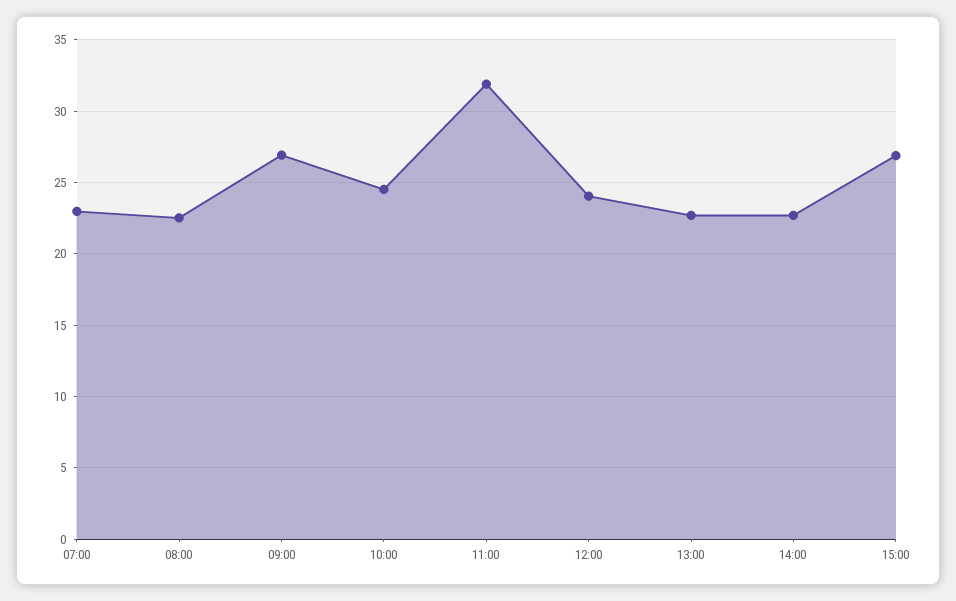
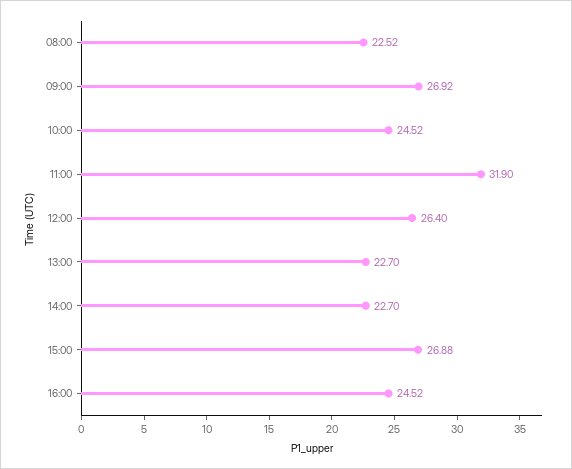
07:00: 23 -> none
12:00: 24 -> 26.4
16:00: none -> 24.52

